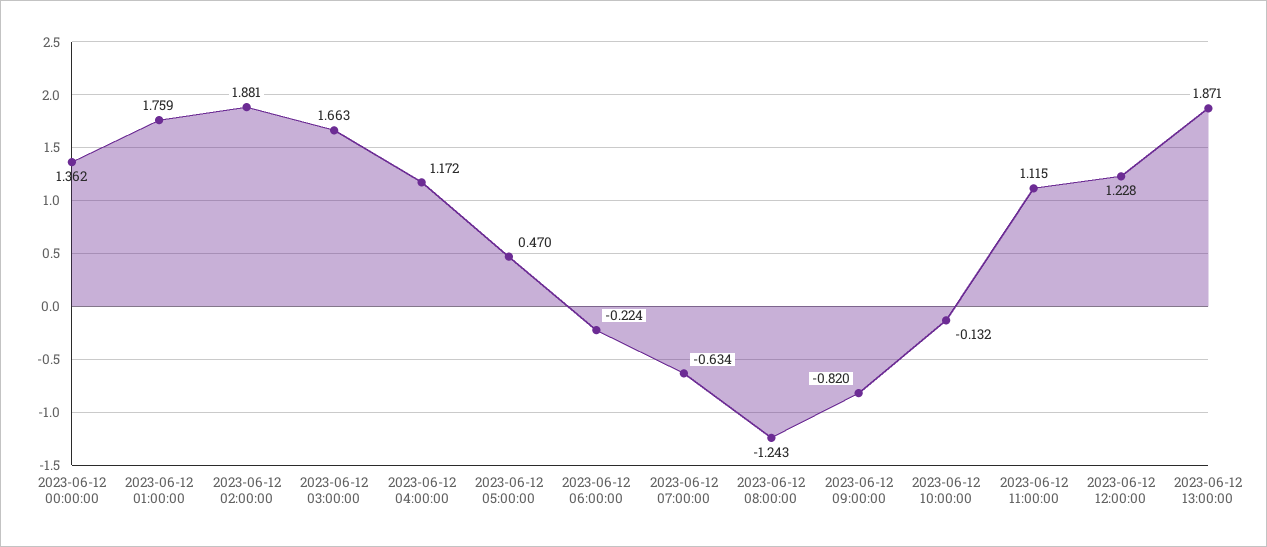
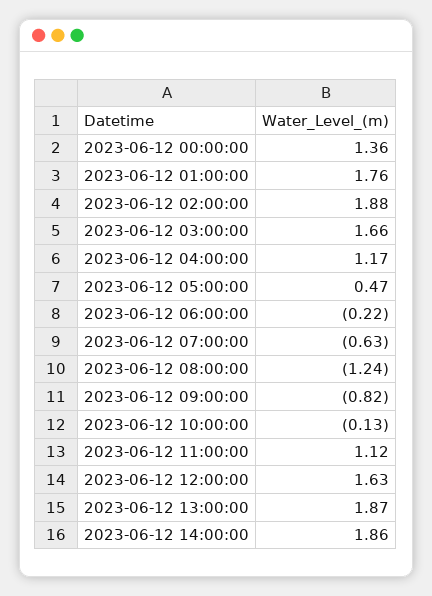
2023-06-12 12:00:00: 1.228 -> 1.63
2023-06-12 14:00:00: none -> 1.86

